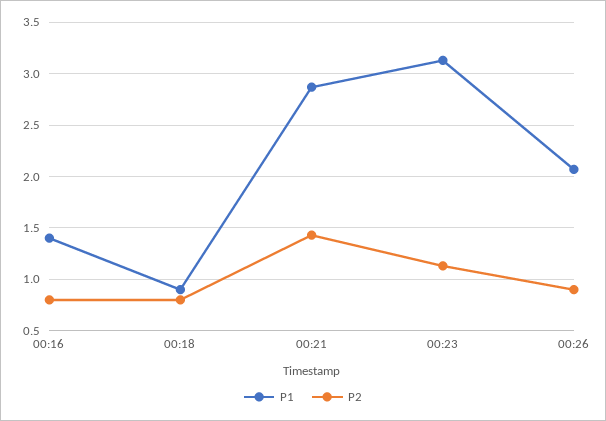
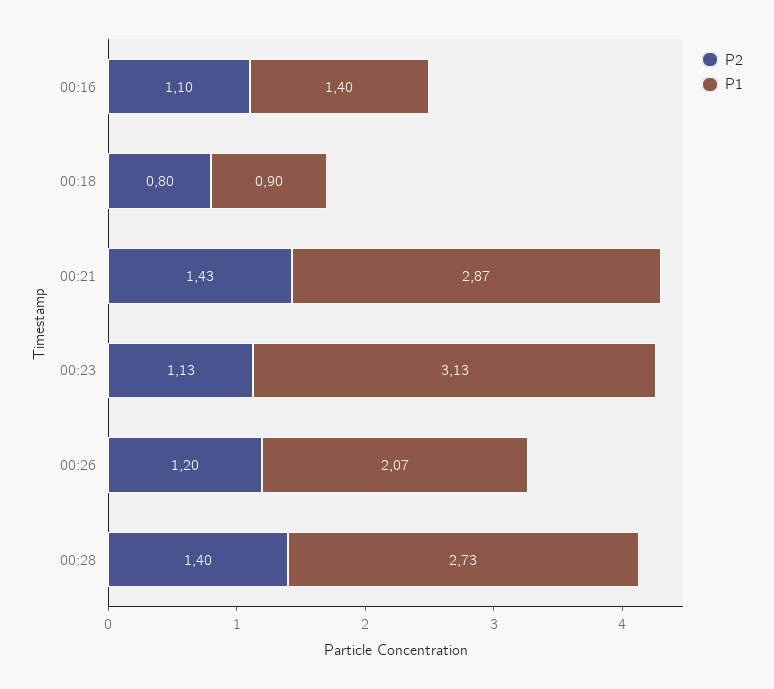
P2, 00:16: 0.8 -> 1.1
P2, 00:26: 0.9 -> 1.2
P2, 00:28: none -> 1.4
P1, 00:28: none -> 2.73

